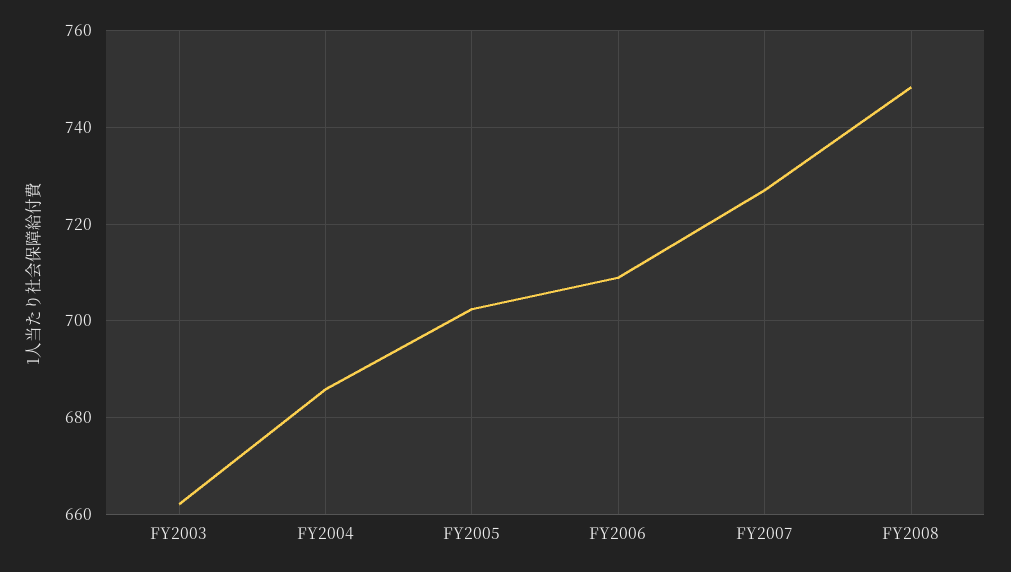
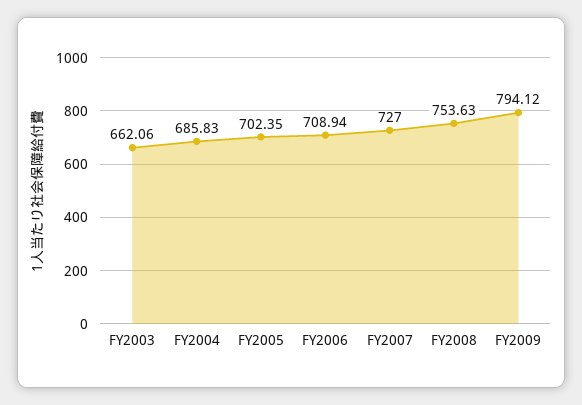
FY2008: 748 -> 753.63
FY2009: none -> 794.12

